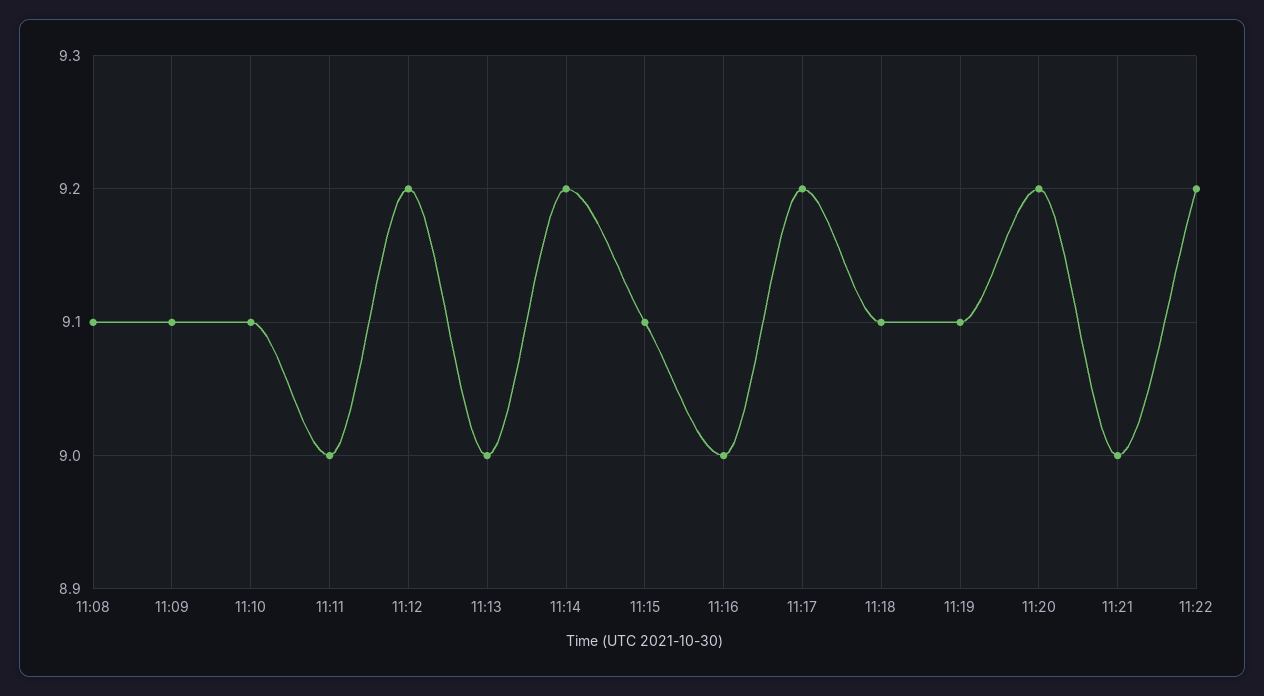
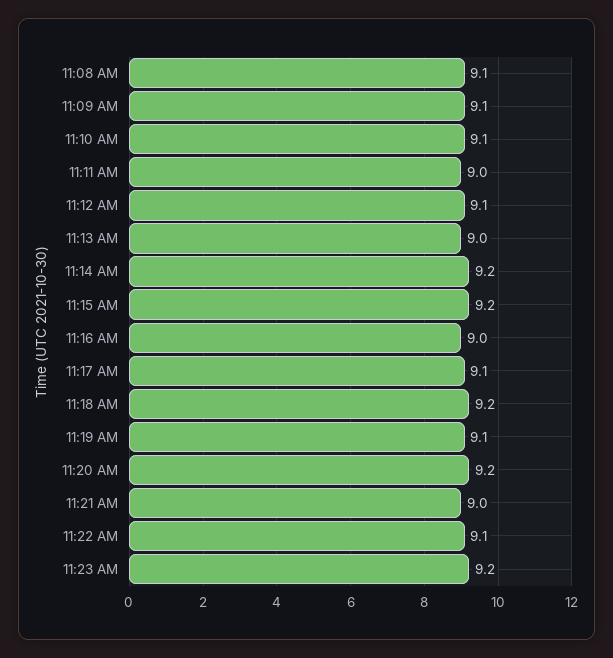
11:12: 9.2 -> 9.1
11:15: 9.1 -> 9.2
11:17: 9.2 -> 9.1
11:18: 9.1 -> 9.2
11:22: 9.2 -> 9.1
11:23 AM: none -> 9.2

